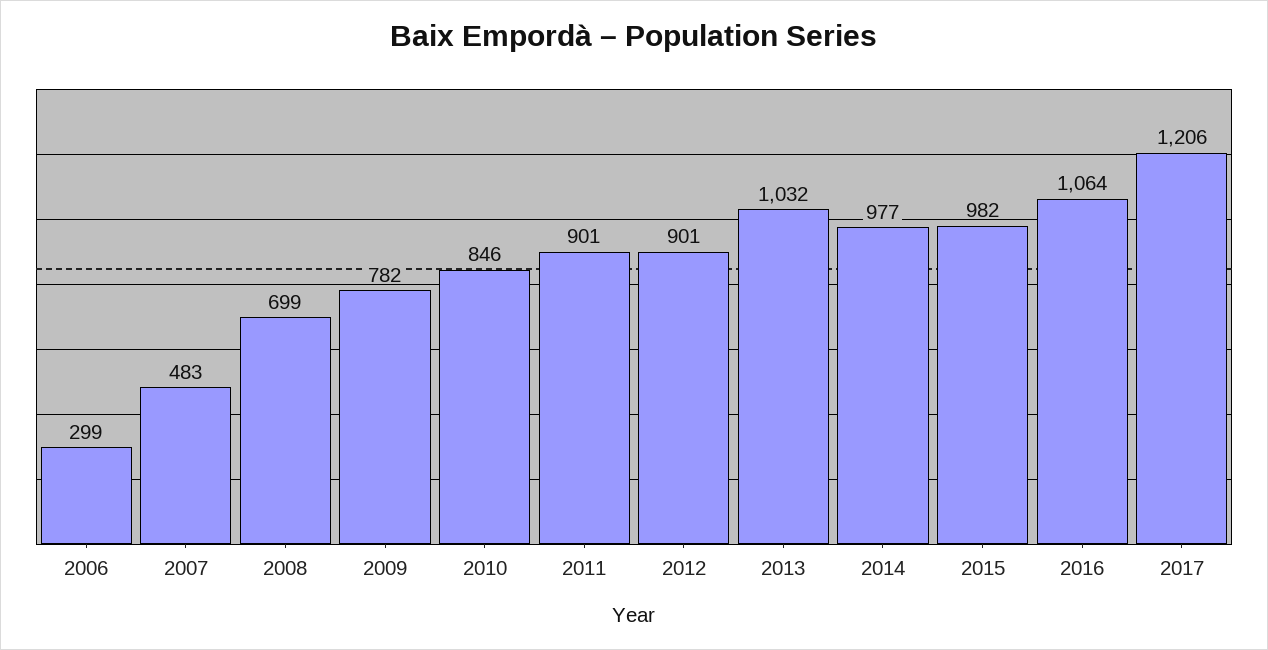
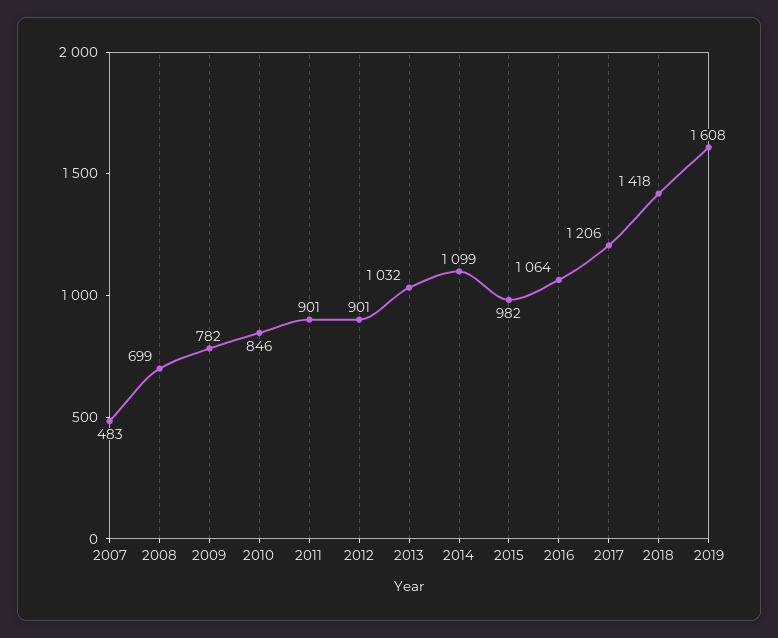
2006: 299 -> none
2014: 977 -> 1099
2018: none -> 1418
2019: none -> 1608

